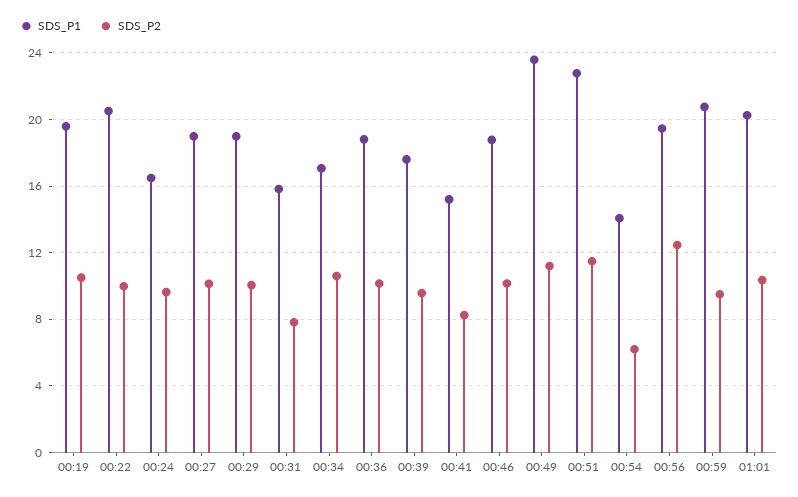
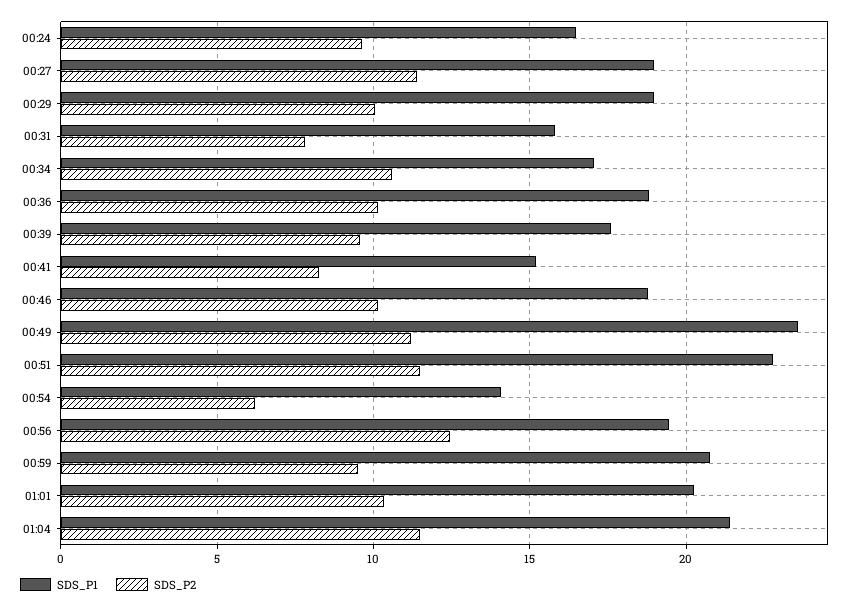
SDS_P1, 00:19: 19.5 -> none
SDS_P2, 00:19: 10.5 -> none
SDS_P1, 00:22: 20.5 -> none
SDS_P2, 00:22: 10 -> none
SDS_P2, 00:27: 10 -> 11.5
SDS_P1, 01:04: none -> 21.5
SDS_P2, 01:04: none -> 11.5

